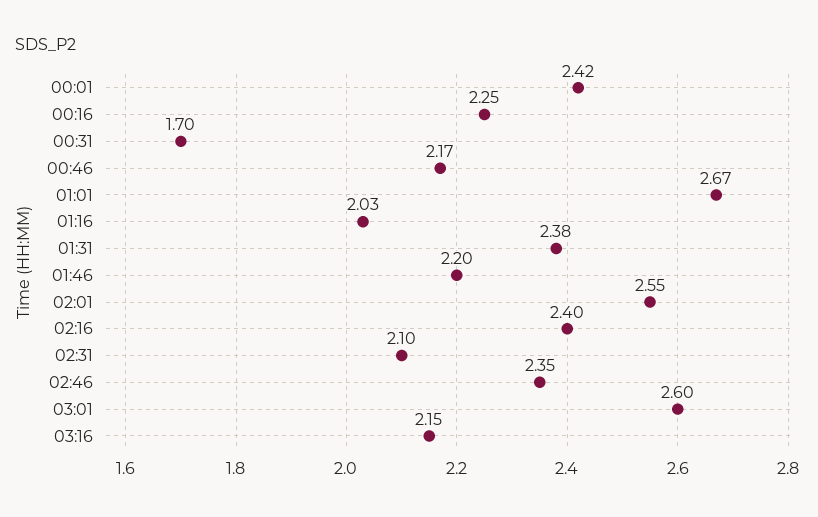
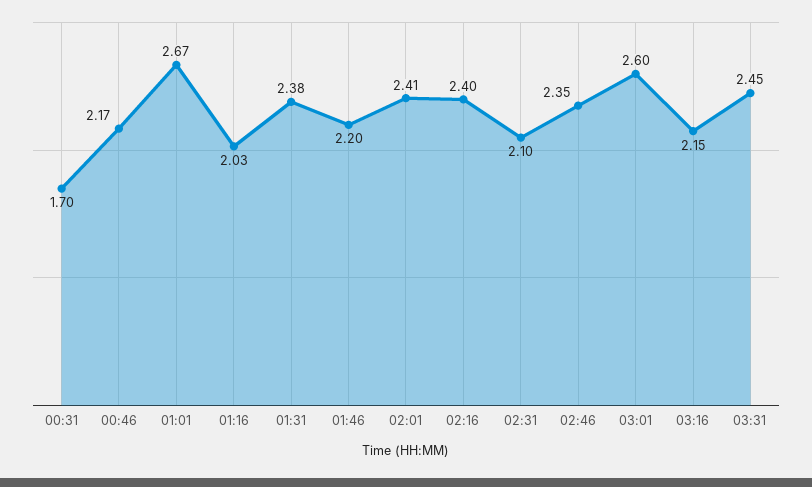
00:01: 2.42 -> none
00:16: 2.25 -> none
02:01: 2.55 -> 2.41
03:31: none -> 2.45

